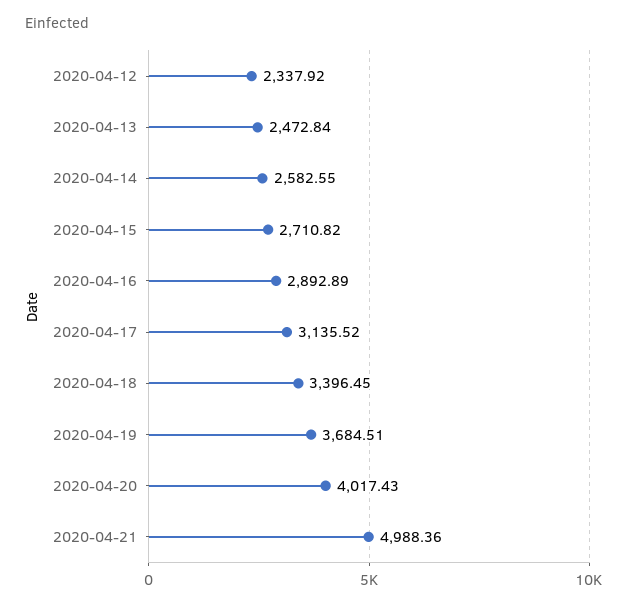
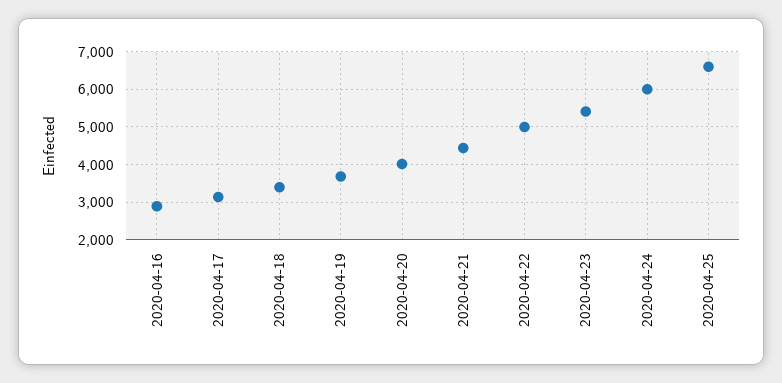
2020-04-12: 2337.92 -> none
2020-04-13: 2472.84 -> none
2020-04-14: 2582.55 -> none
2020-04-15: 2710.82 -> none
2020-04-21: 4988.36 -> 4400
2020-04-22: none -> 5000
2020-04-23: none -> 5400
2020-04-24: none -> 6000
2020-04-25: none -> 6600

